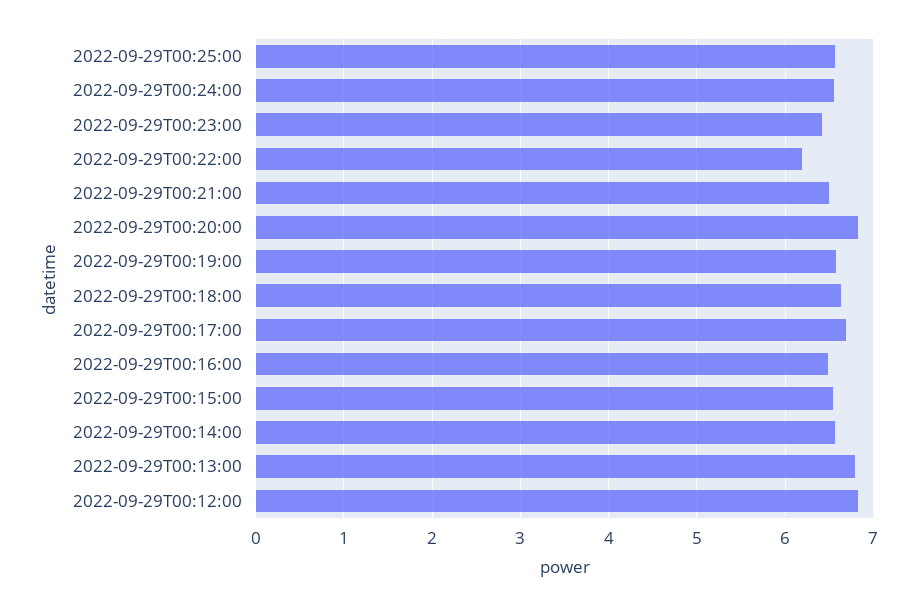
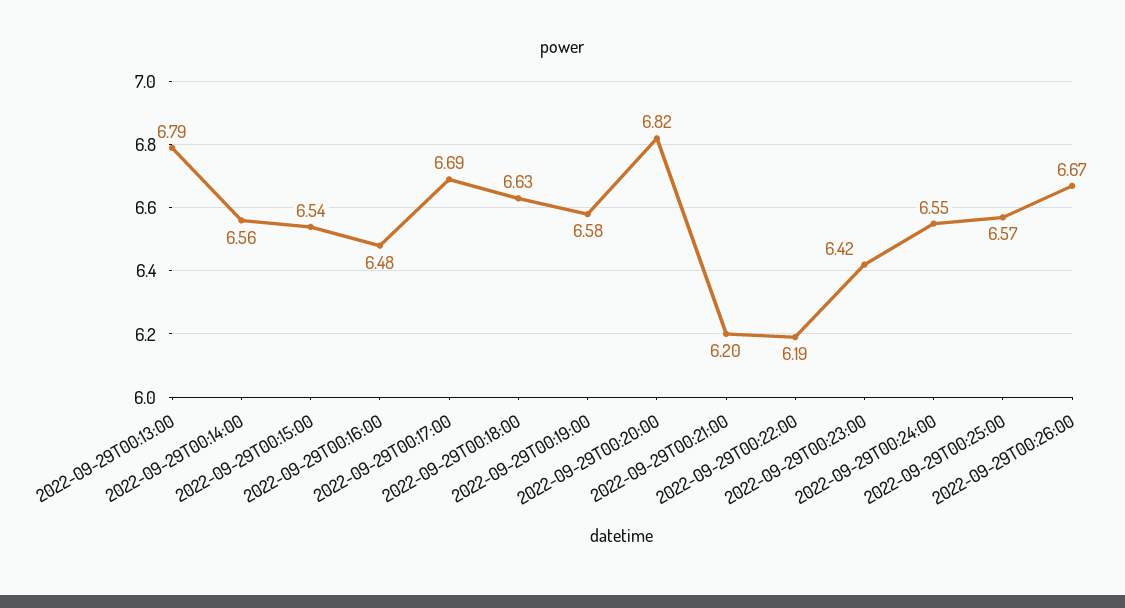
2022-09-29T00:21:00: 6.5 -> 6.2
2022-09-29T00:12:00: 6.8 -> none
2022-09-29T00:26:00: none -> 6.67

